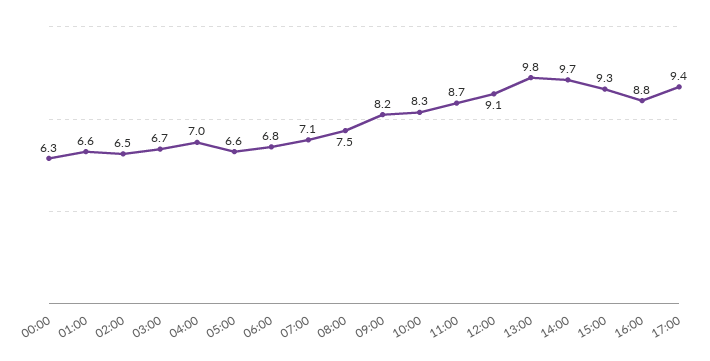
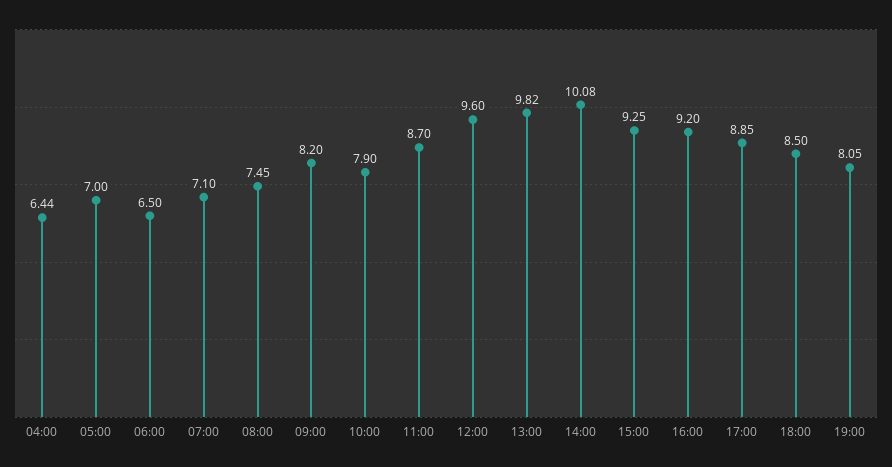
00:00: 6.3 -> none
01:00: 6.6 -> none
02:00: 6.5 -> none
03:00: 6.7 -> none
04:00: 7 -> 6.44
05:00: 6.6 -> 7
06:00: 6.8 -> 6.5
10:00: 8.3 -> 7.9
12:00: 9.1 -> 9.6
14:00: 9.7 -> 10.08
16:00: 8.8 -> 9.2
17:00: 9.4 -> 8.85
18:00: none -> 8.5
19:00: none -> 8.05

